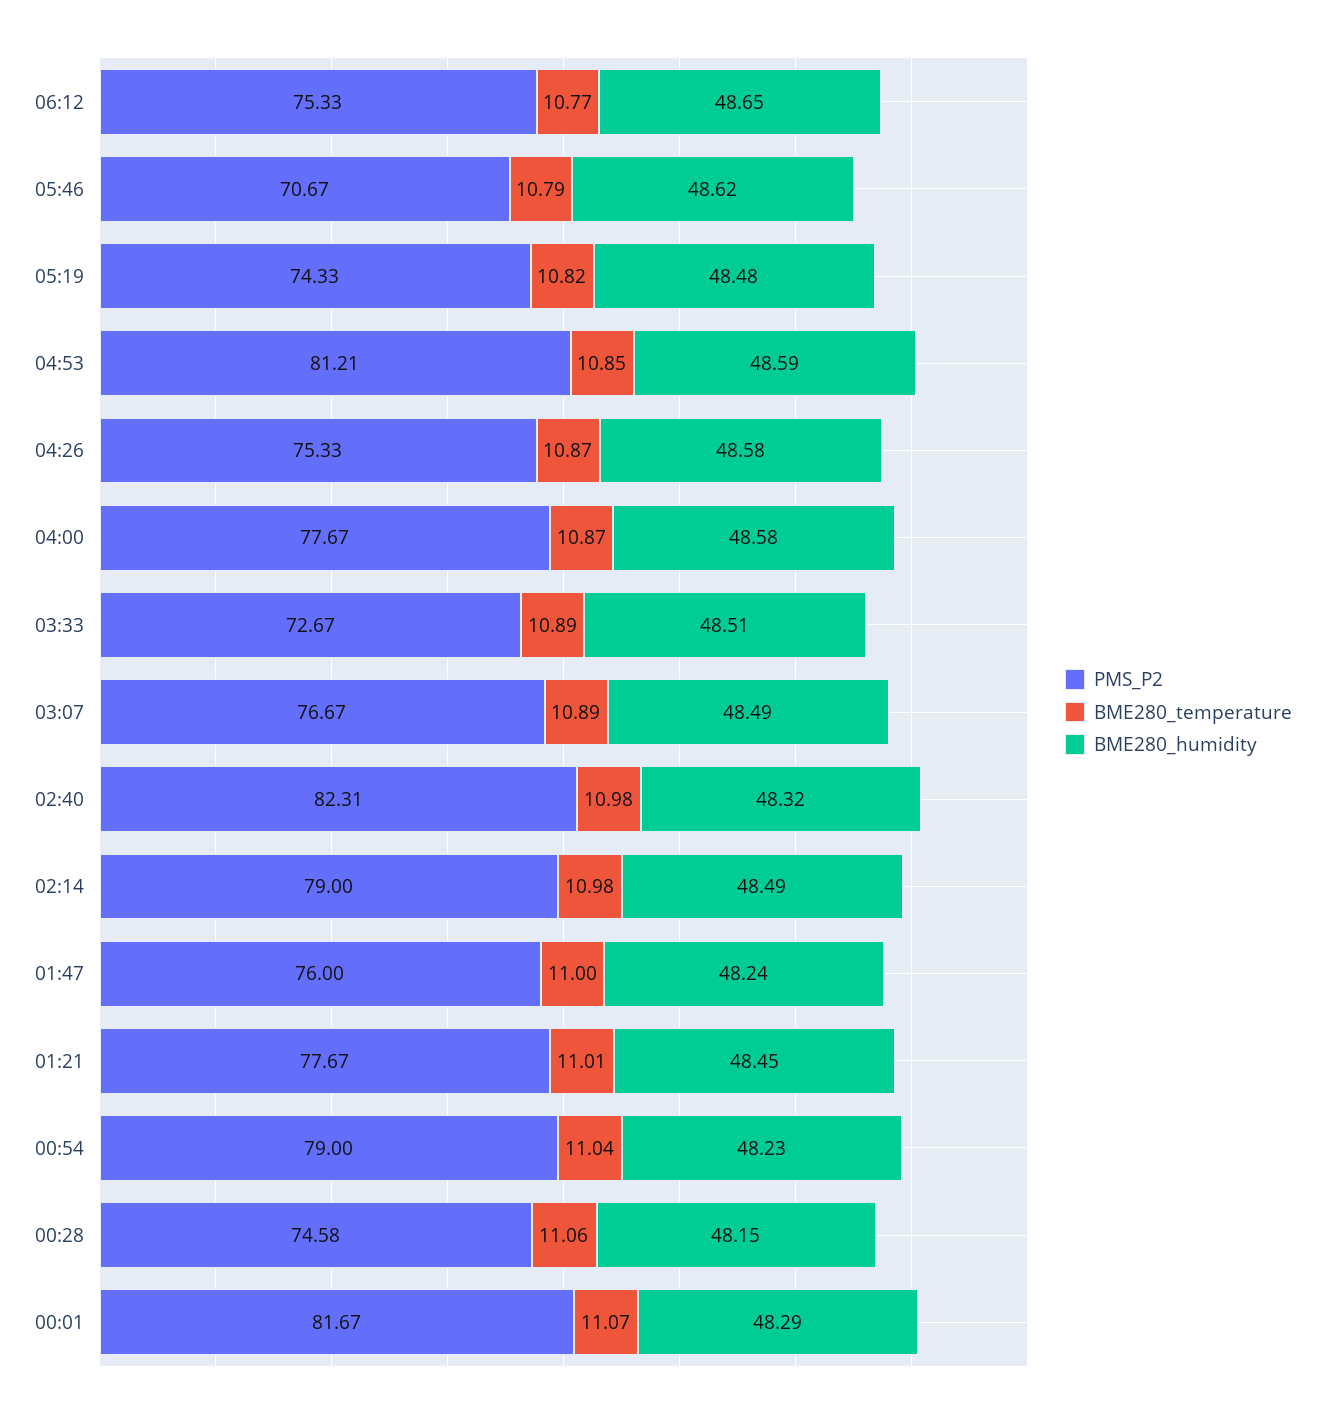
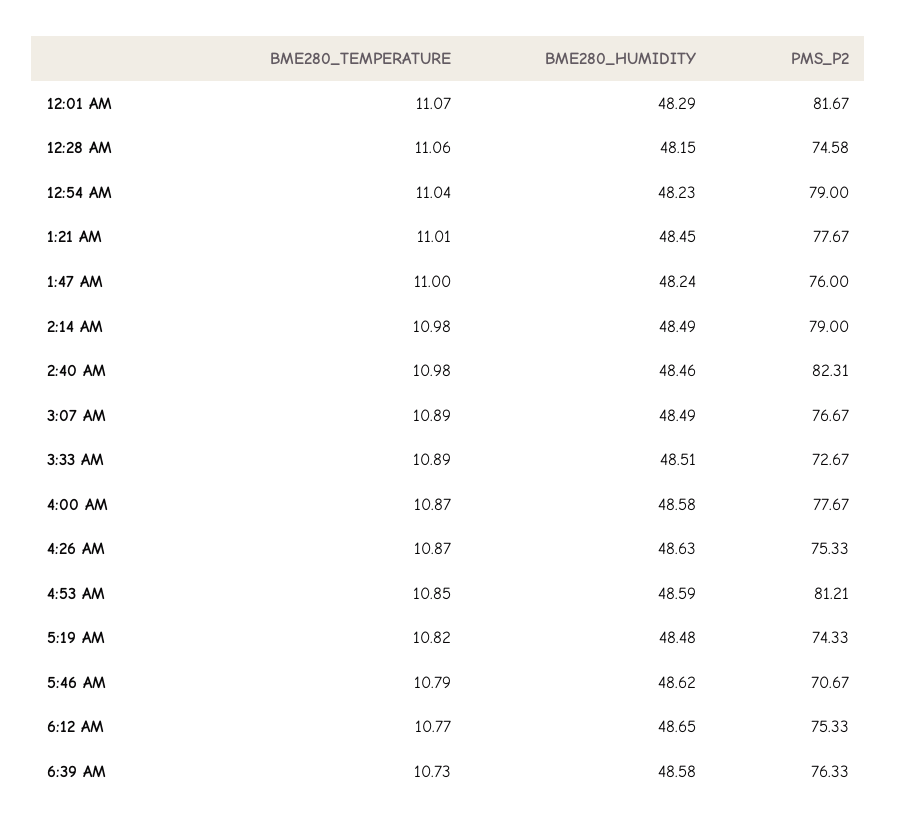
BME280_humidity, 04:26: 48.58 -> 48.63
BME280_humidity, 02:40: 48.32 -> 48.46
BME280_temperature, 6:39 AM: none -> 10.73
BME280_humidity, 6:39 AM: none -> 48.58
PMS_P2, 6:39 AM: none -> 76.33

